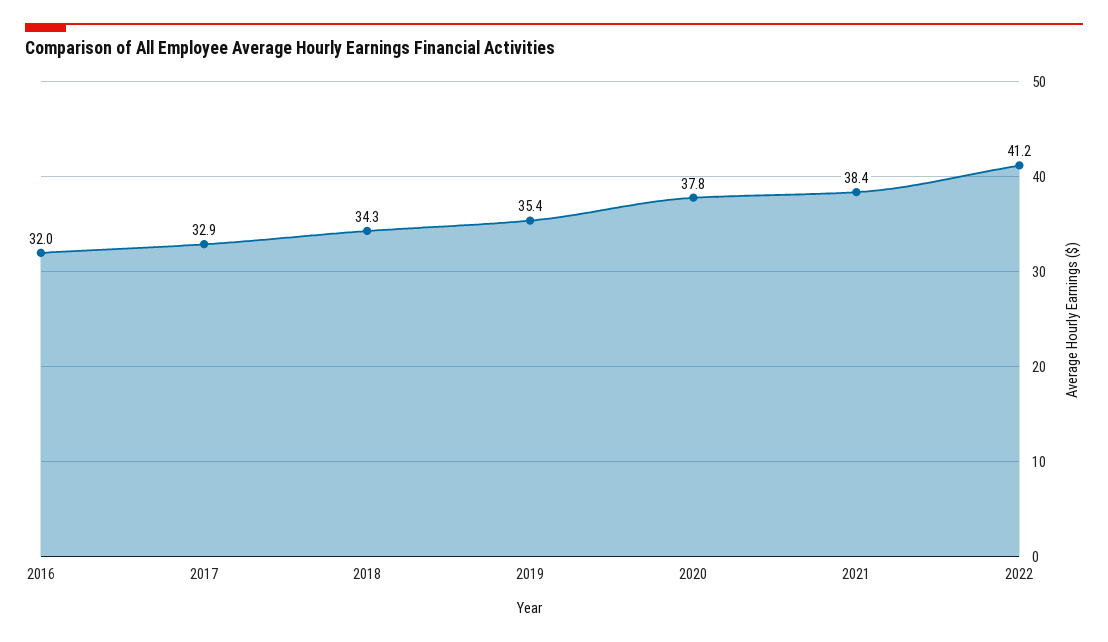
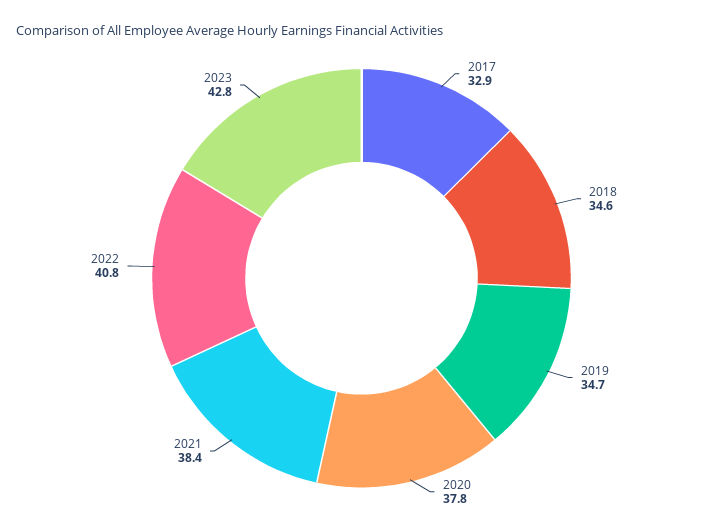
2016: 32 -> none
2018: 34.3 -> 34.6
2019: 35.4 -> 34.7
2022: 41.2 -> 40.8
2023: none -> 42.8

